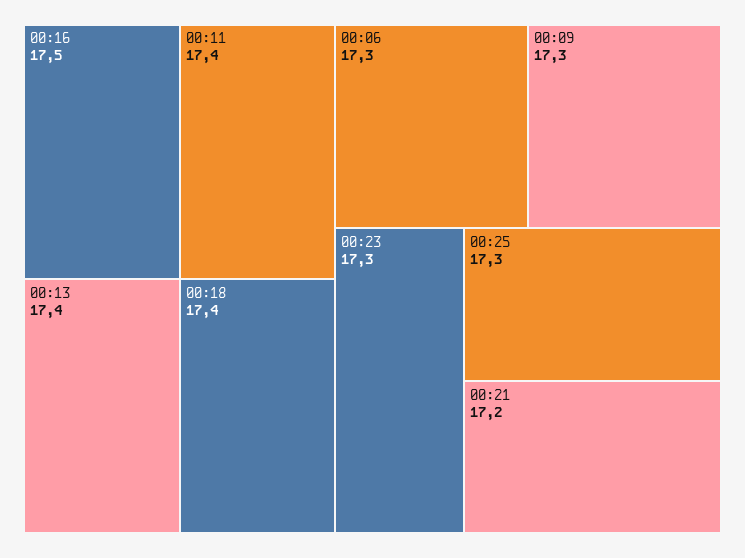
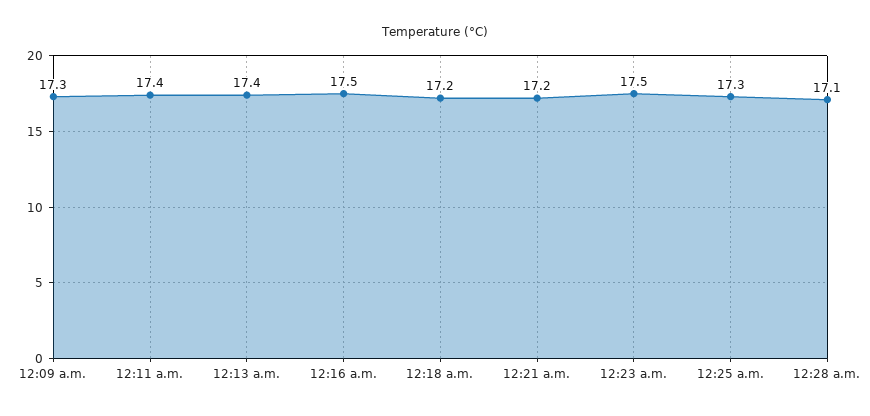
00:18: 17.4 -> 17.2
00:06: 17.3 -> none
00:23: 17.3 -> 17.5
12:28 a.m.: none -> 17.1

